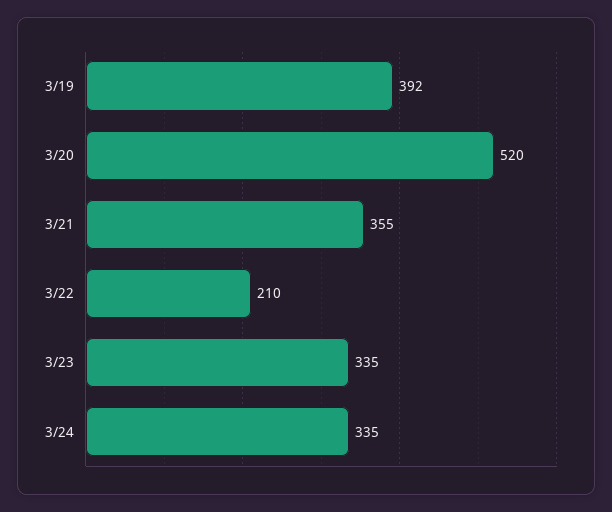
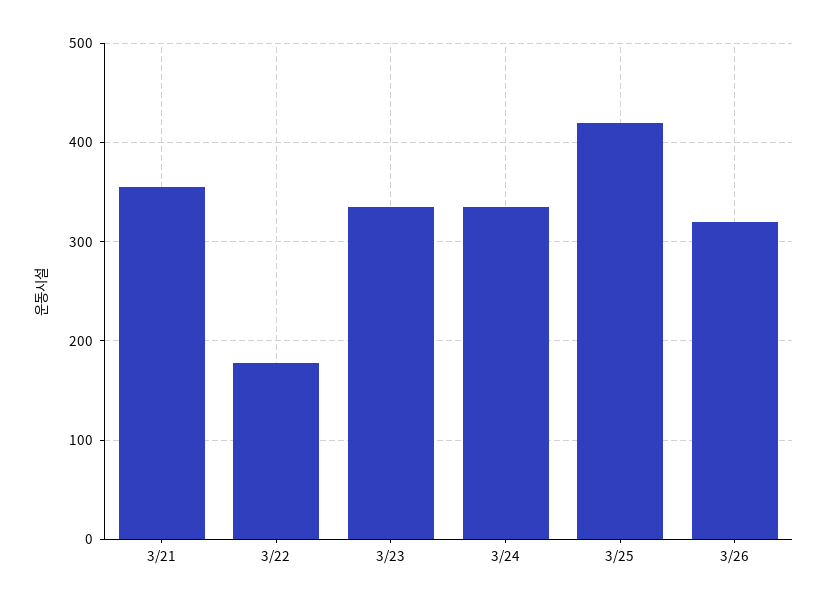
3/19: 392 -> none
3/20: 520 -> none
3/22: 210 -> 180
3/25: none -> 420
3/26: none -> 320

